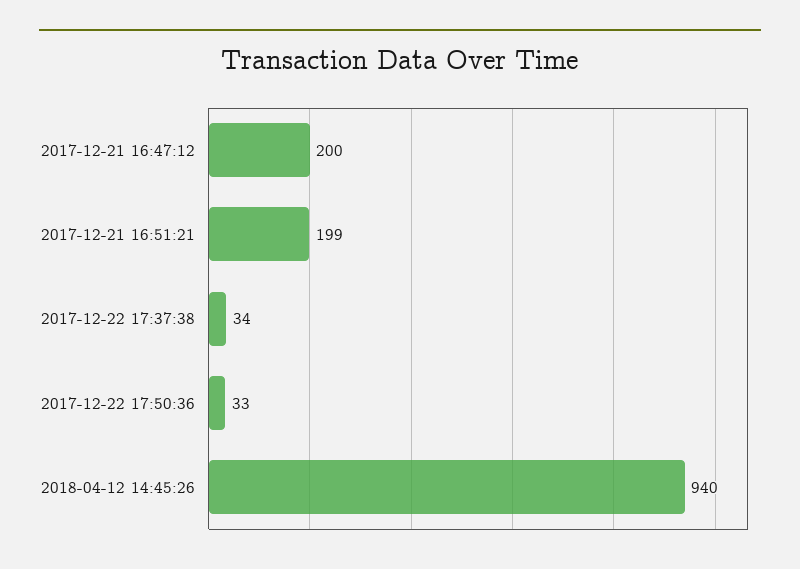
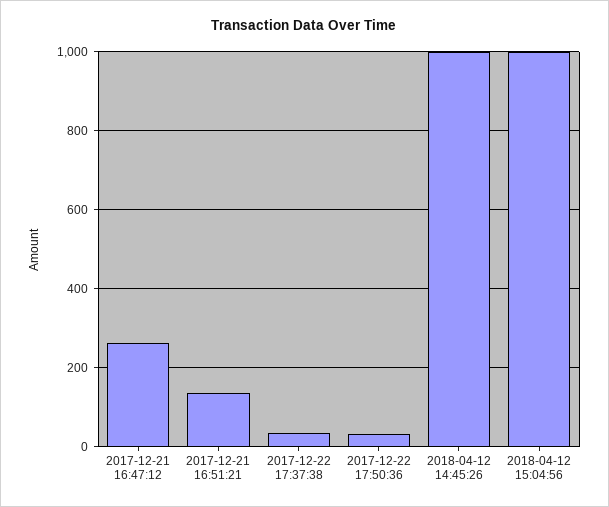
2017-12-21 16:47:12: 200 -> 260
2017-12-21 16:51:21: 199 -> 140
2018-04-12 14:45:26: 940 -> 1000
2018-04-12 15:04:56: none -> 1000

